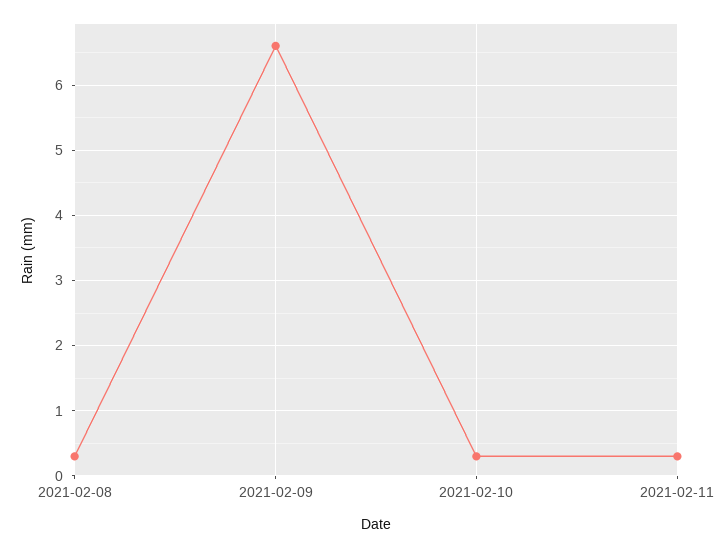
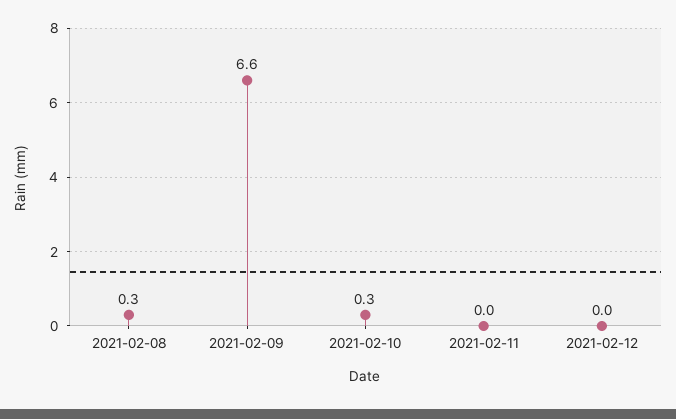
2021-02-11: 0.3 -> 0
2021-02-12: none -> 0

